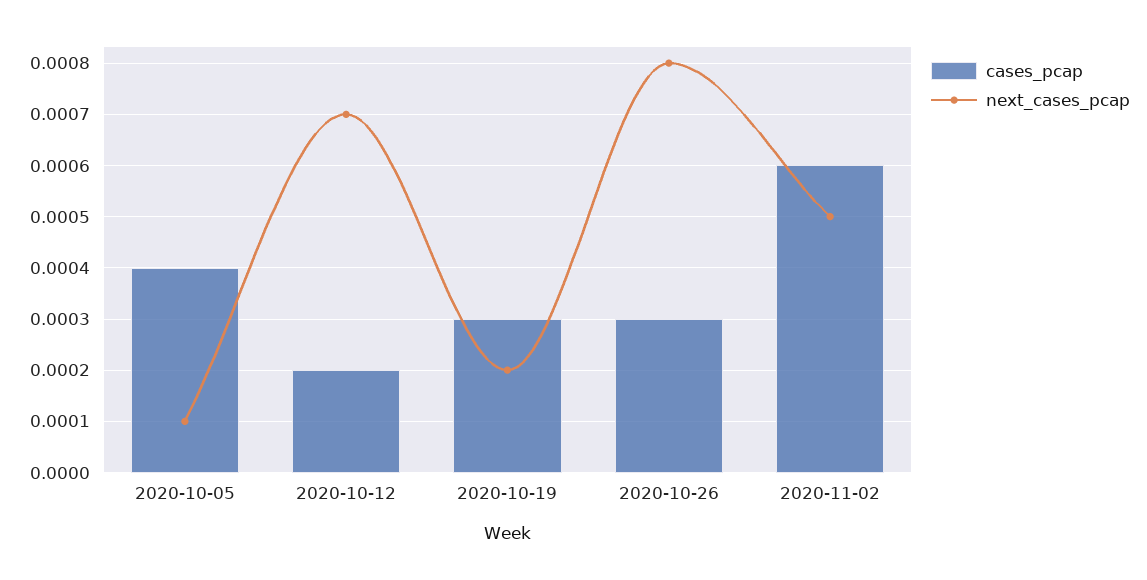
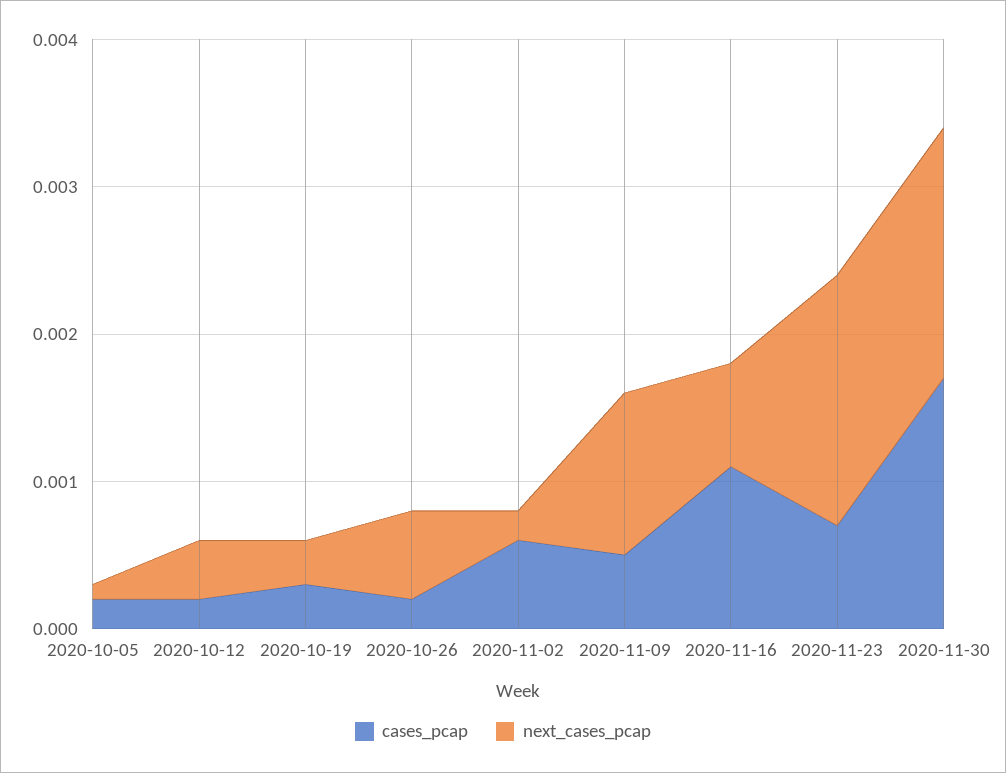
cases_pcap, 2020-10-05: 0.0004 -> 0.0002
next_cases_pcap, 2020-10-12: 0.0007 -> 0.0004
next_cases_pcap, 2020-10-19: 0.0002 -> 0.0003
cases_pcap, 2020-10-26: 0.0003 -> 0.0002
next_cases_pcap, 2020-10-26: 0.0008 -> 0.0006
next_cases_pcap, 2020-11-02: 0.0005 -> 0.0002
cases_pcap, 2020-11-09: none -> 0.0005
next_cases_pcap, 2020-11-09: none -> 0.0011
cases_pcap, 2020-11-16: none -> 0.0011
next_cases_pcap, 2020-11-16: none -> 0.0007
cases_pcap, 2020-11-23: none -> 0.0007
next_cases_pcap, 2020-11-23: none -> 0.0017
cases_pcap, 2020-11-30: none -> 0.0017
next_cases_pcap, 2020-11-30: none -> 0.0017

